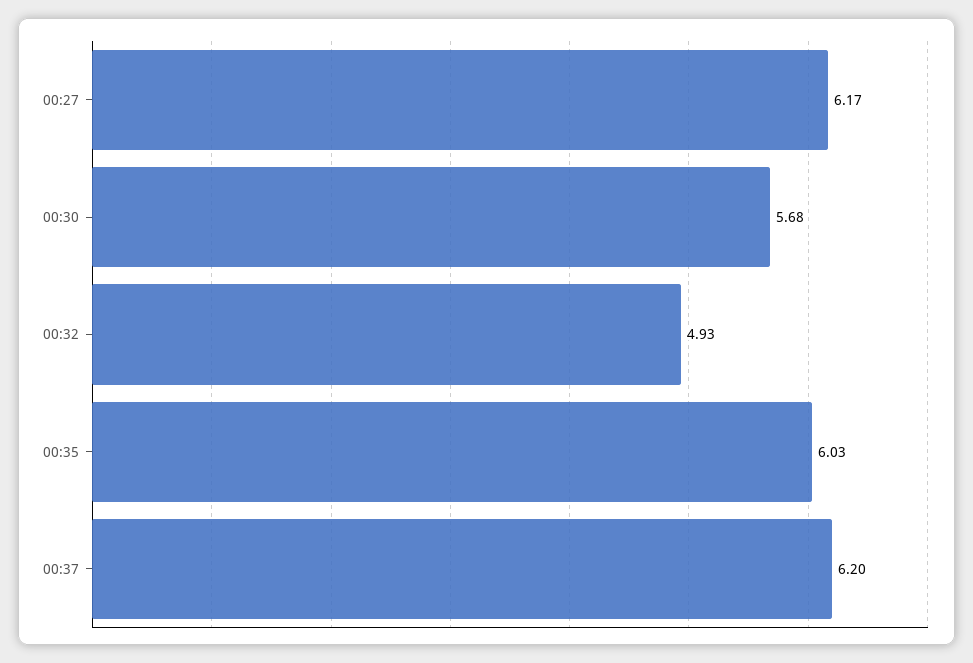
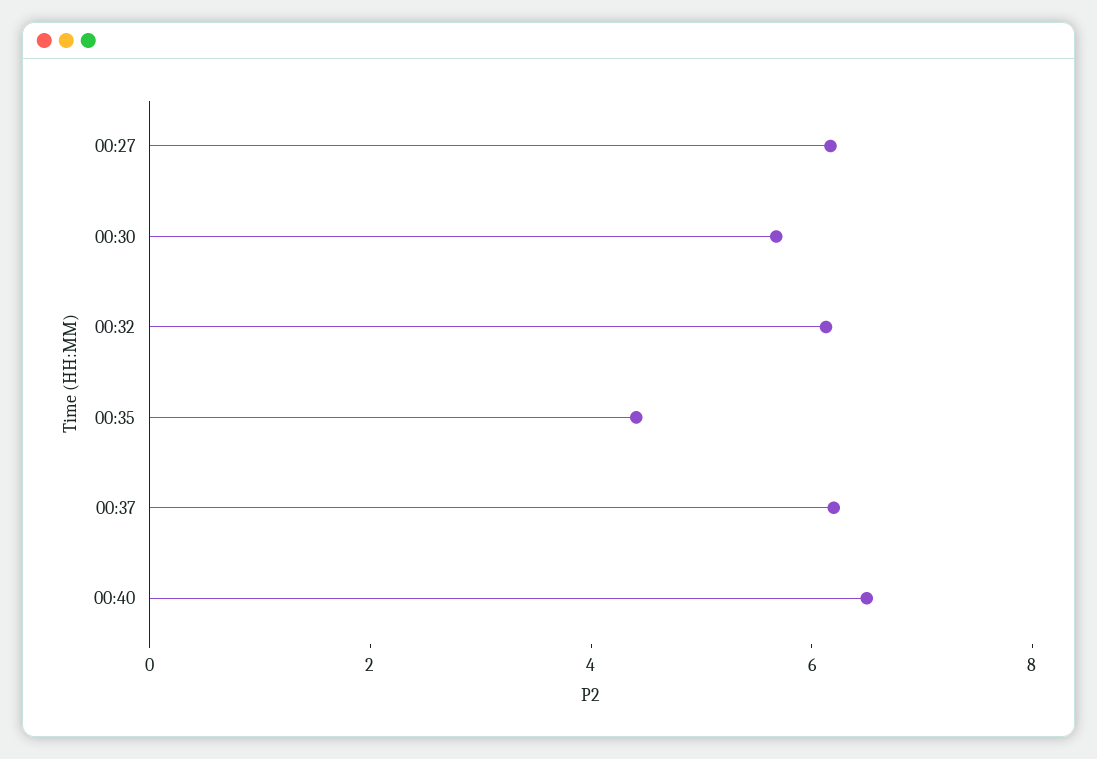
00:32: 4.93 -> 6
00:35: 6.03 -> 4.5
00:40: none -> 6.5

